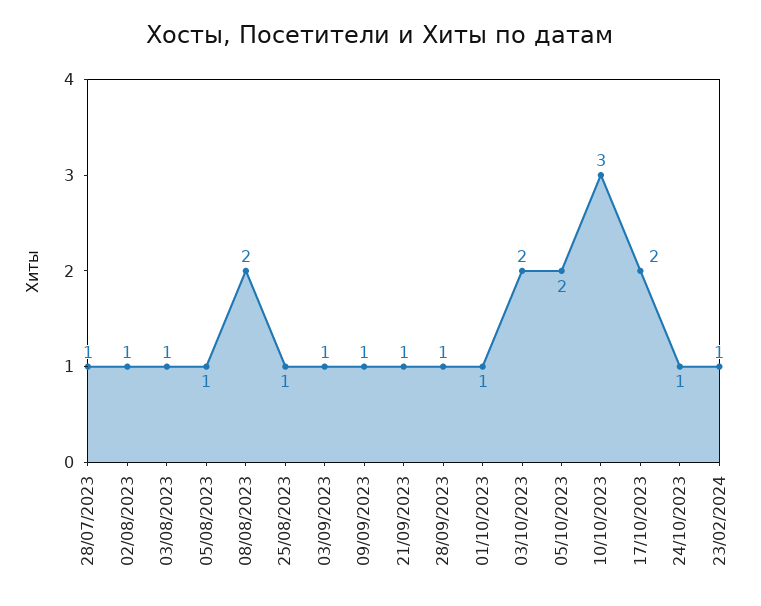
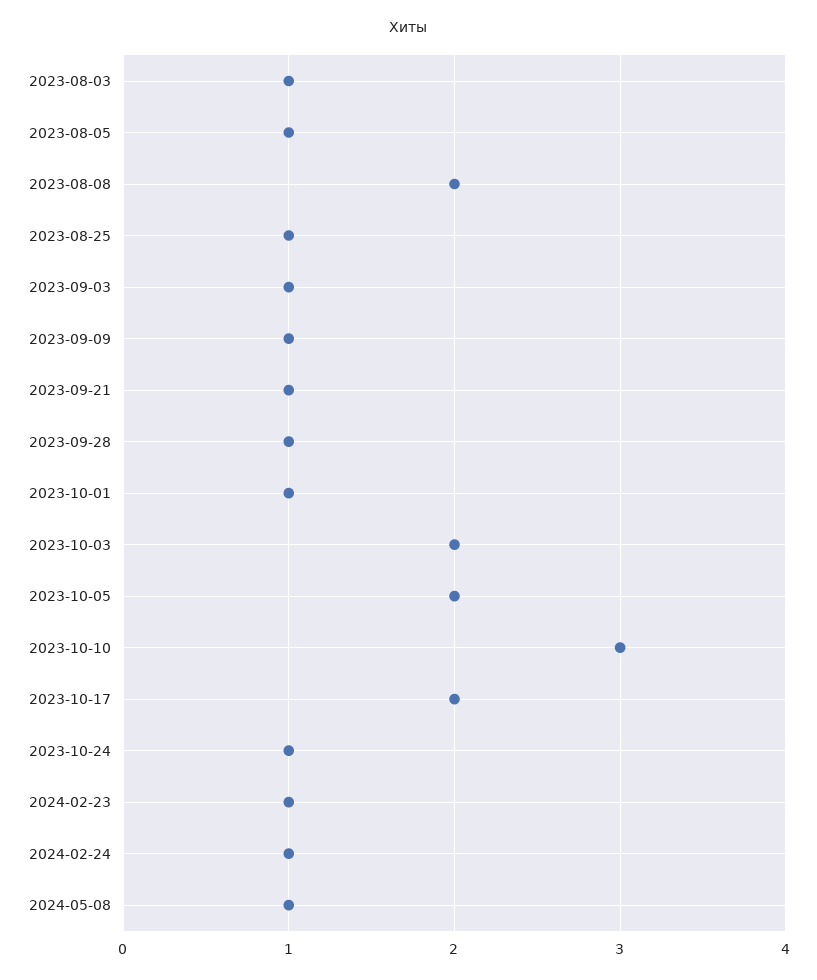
28/07/2023: 1 -> none
02/08/2023: 1 -> none
2024-02-24: none -> 1
2024-05-08: none -> 1

